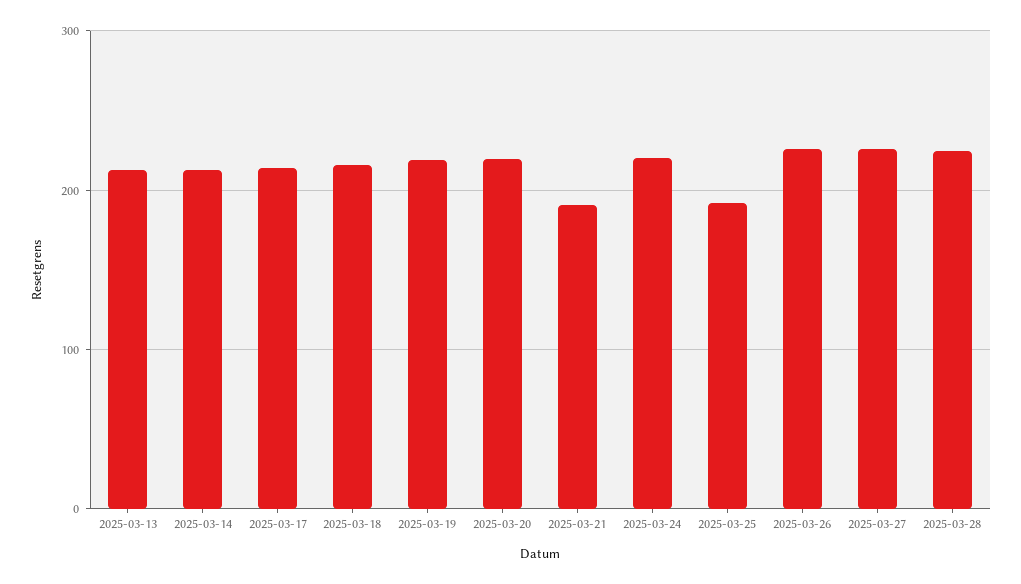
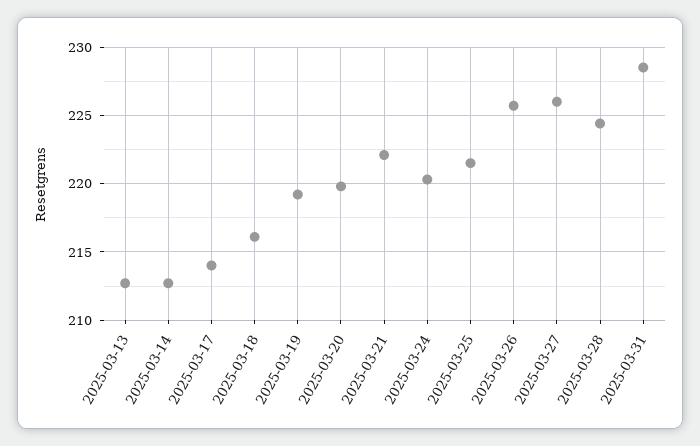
2025-03-21: 190 -> 222
2025-03-25: 190 -> 221.5
2025-03-31: none -> 228.5

